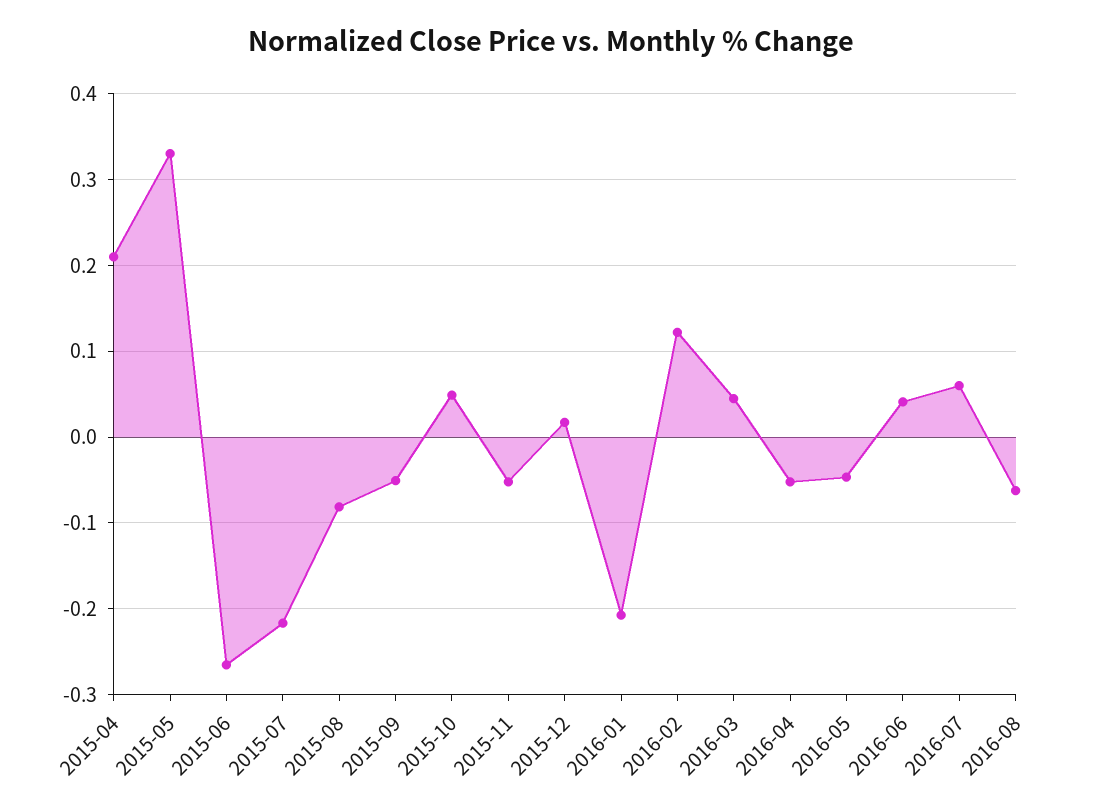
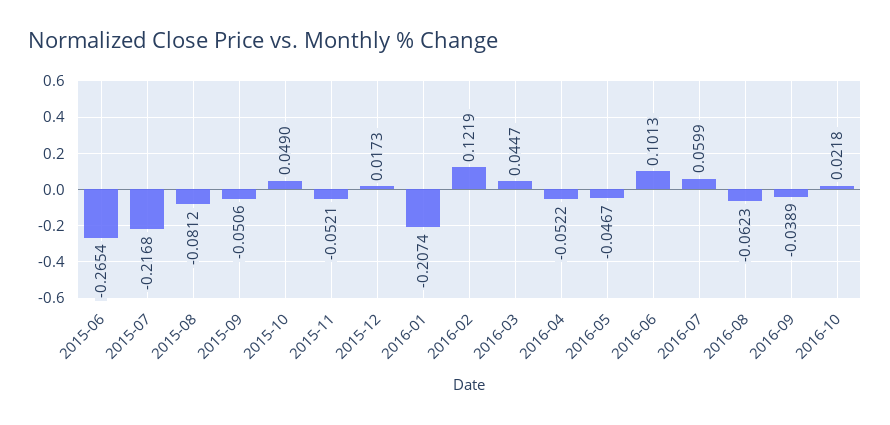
2015-04: 0.21 -> none
2015-05: 0.33 -> none
2016-06: 0.04 -> 0.1013
2016-09: none -> -0.0389
2016-10: none -> 0.0218

